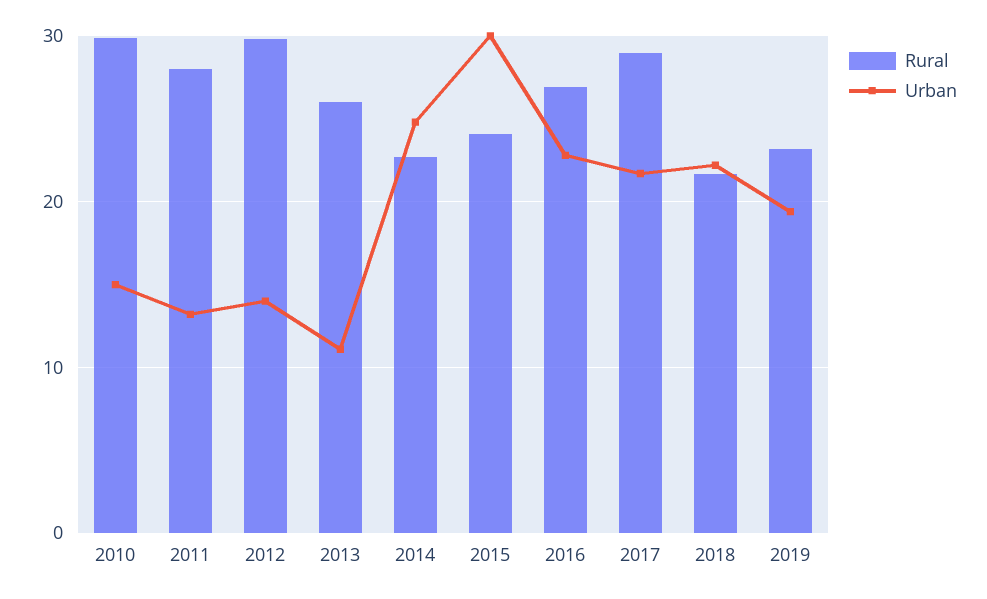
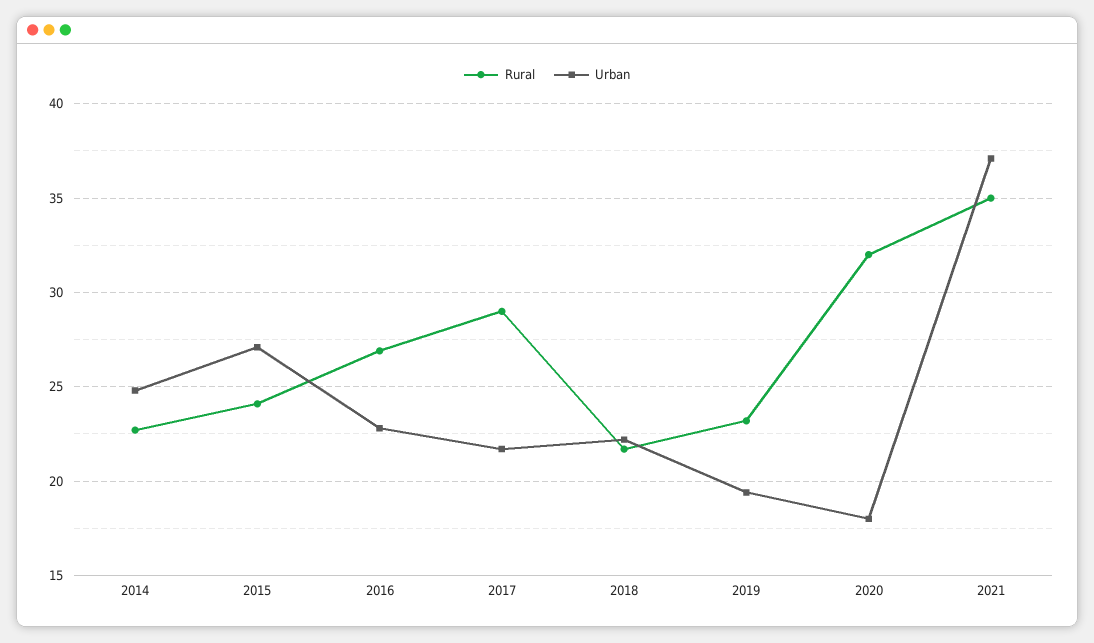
Rural, 2010: 30 -> none
Urban, 2010: 15 -> none
Rural, 2011: 28 -> none
Urban, 2011: 13 -> none
Rural, 2012: 30 -> none
Urban, 2012: 14 -> none
Rural, 2013: 26 -> none
Urban, 2013: 11 -> none
Urban, 2015: 30 -> 27
Rural, 2020: none -> 32
Urban, 2020: none -> 18
Rural, 2021: none -> 35
Urban, 2021: none -> 37

